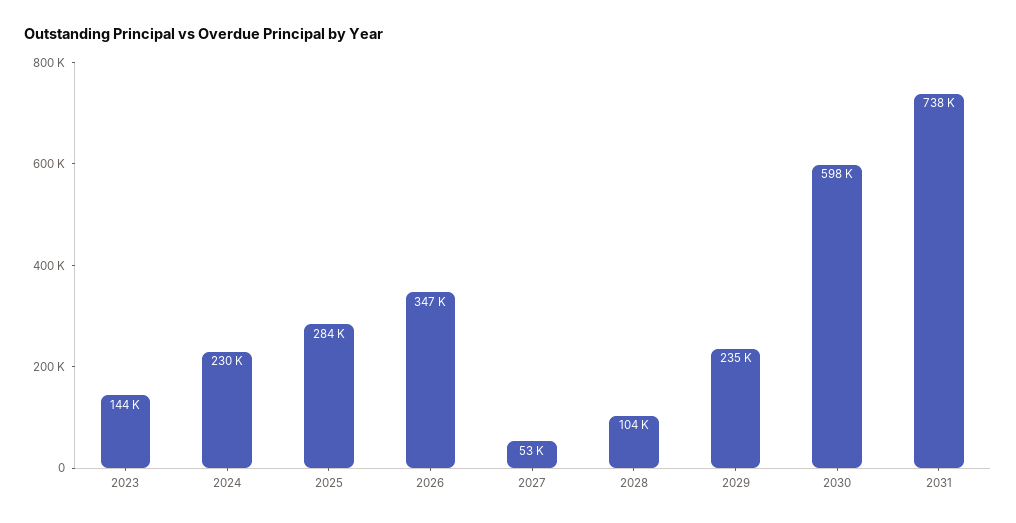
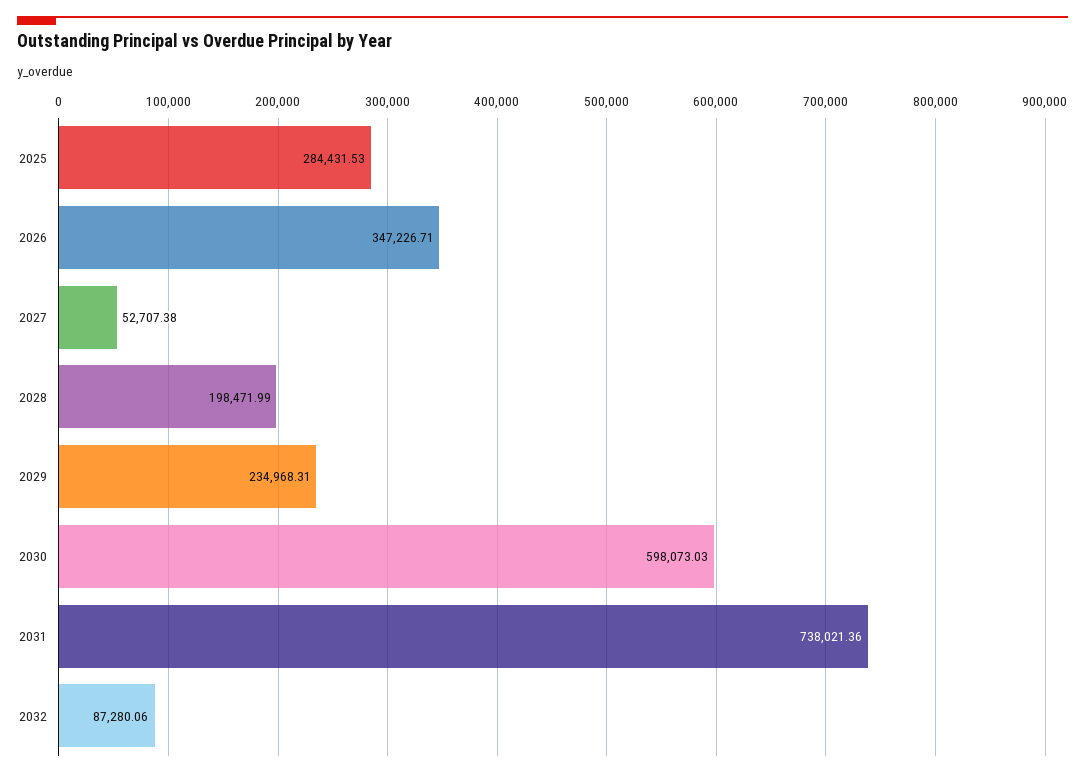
2023: 144000 -> none
2024: 230000 -> none
2028: 104000 -> 198471.99
2032: none -> 87280.06

